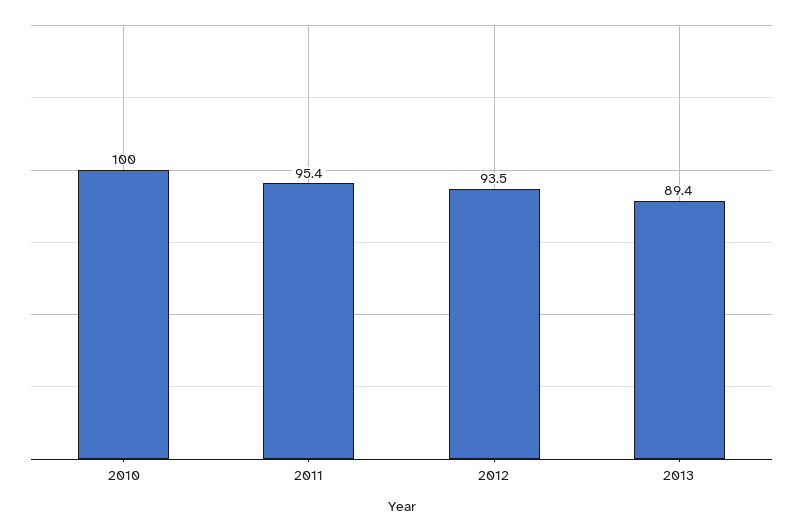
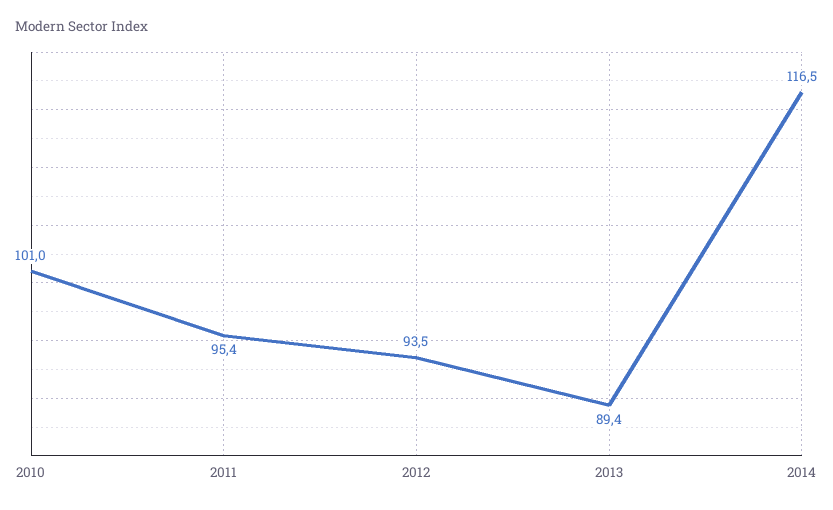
2010: 100 -> 101
2014: none -> 116.5

